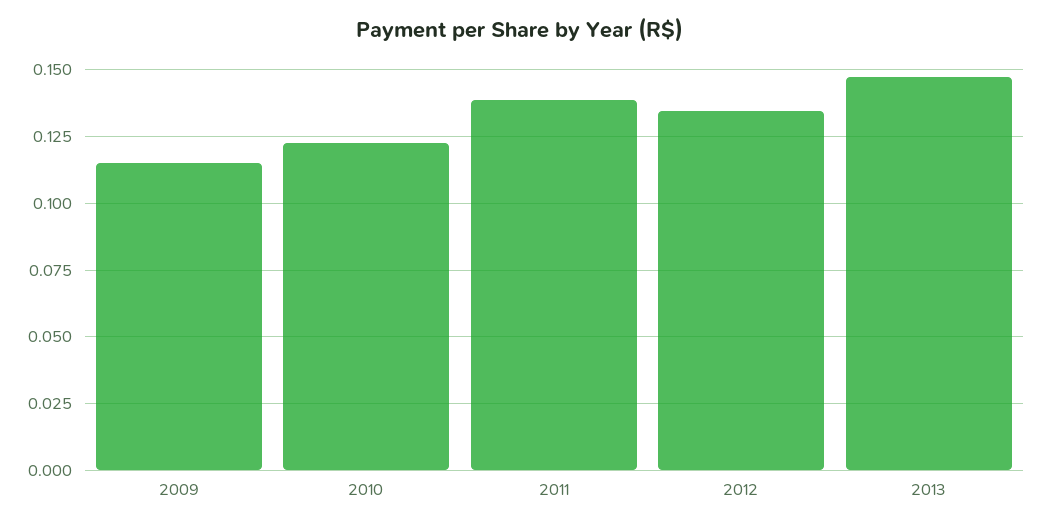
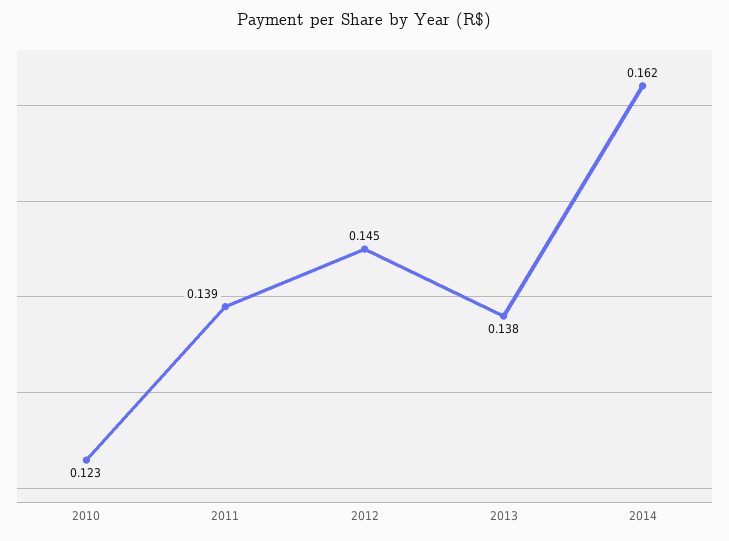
2009: 0.115 -> none
2012: 0.135 -> 0.145
2013: 0.1475 -> 0.138
2014: none -> 0.162

